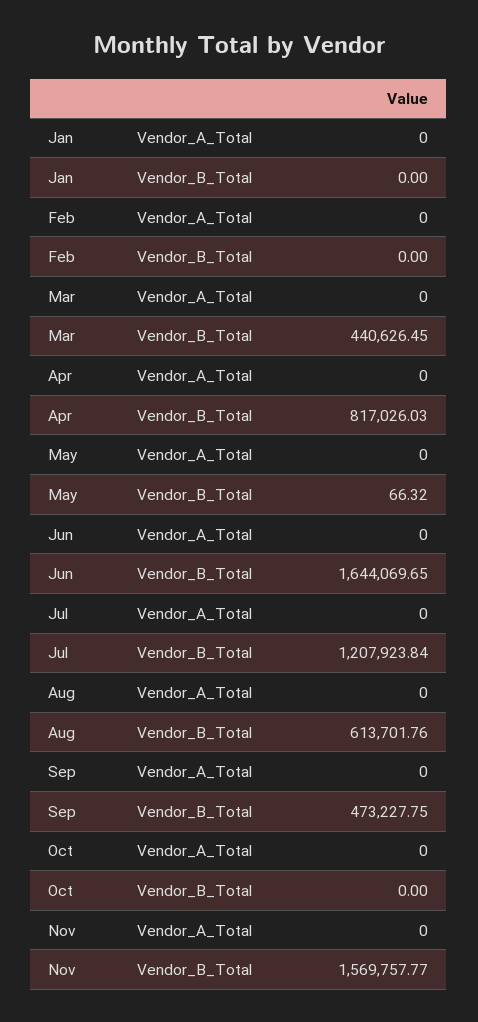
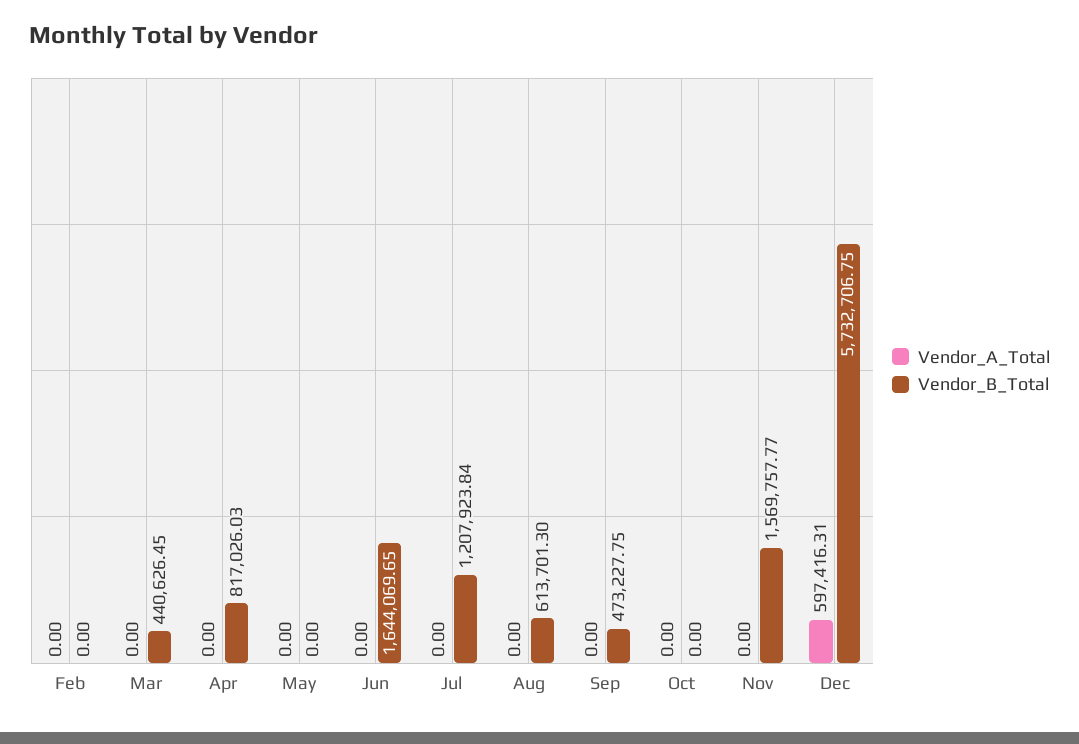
Vendor_A_Total, Jan: 0 -> none
Vendor_B_Total, Jan: 0 -> none
Vendor_B_Total, May: 66.32 -> 0
Vendor_B_Total, Aug: 613701.76 -> 613701.3
Vendor_A_Total, Dec: none -> 597416.31
Vendor_B_Total, Dec: none -> 5732706.75

